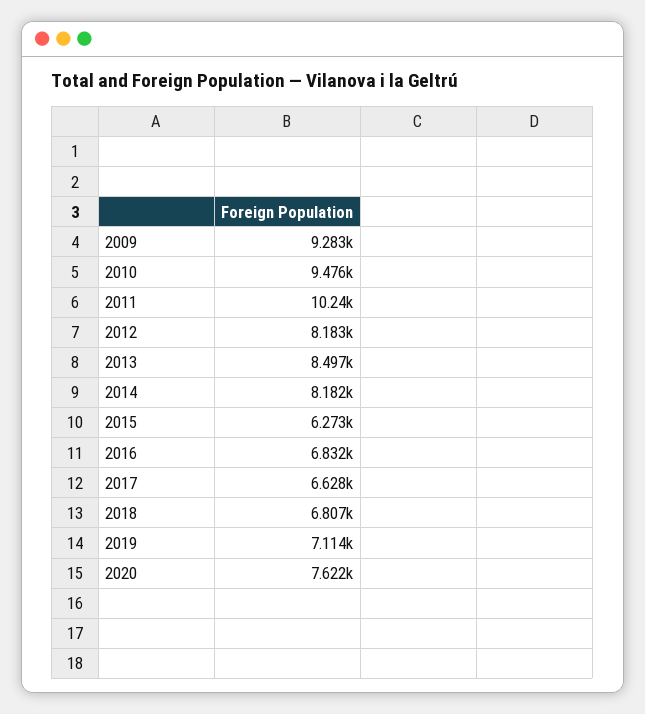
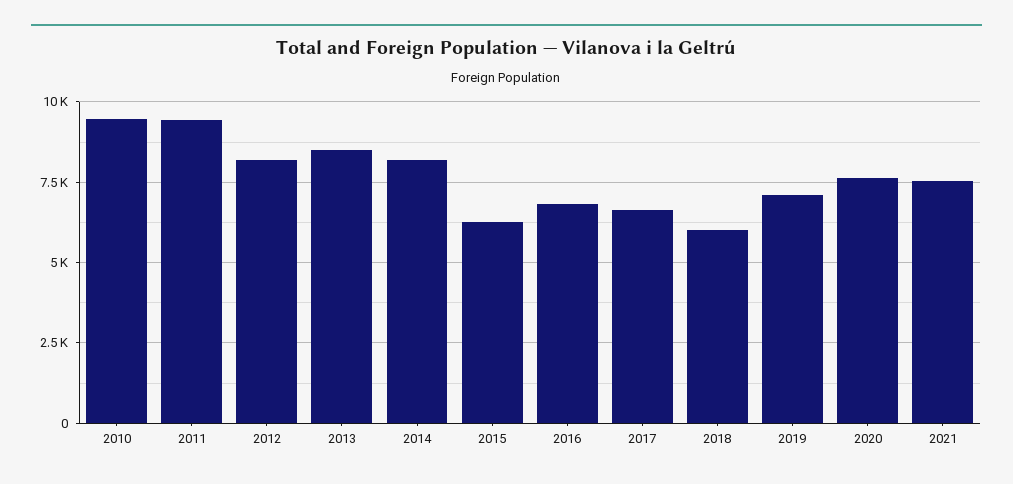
2009: 9283 -> none
2011: 10240 -> 9500
2018: 6807 -> 6000
2021: none -> 7500

